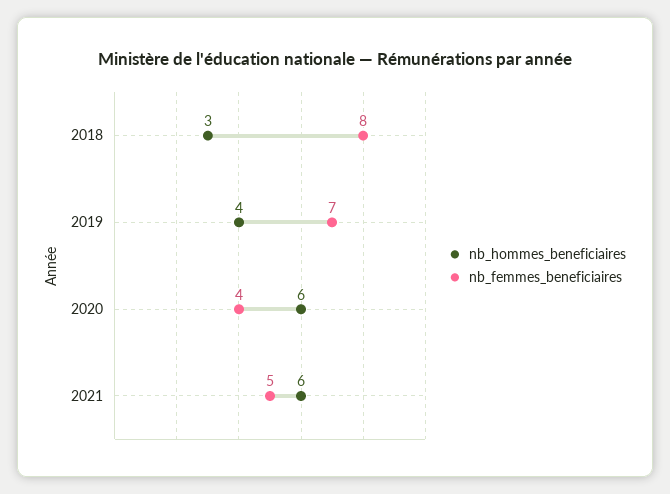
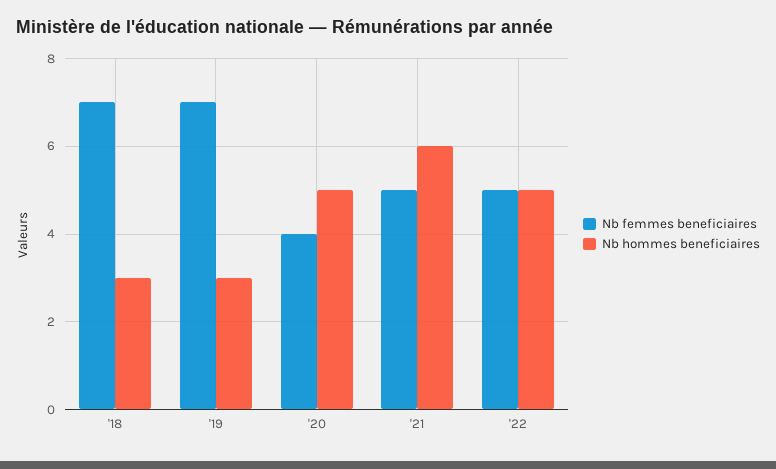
nb_femmes_beneficiaires, 2018: 8 -> 7
nb_hommes_beneficiaires, 2019: 4 -> 3
nb_hommes_beneficiaires, 2020: 6 -> 5
nb_femmes_beneficiaires, '22: none -> 5
nb_hommes_beneficiaires, '22: none -> 5

